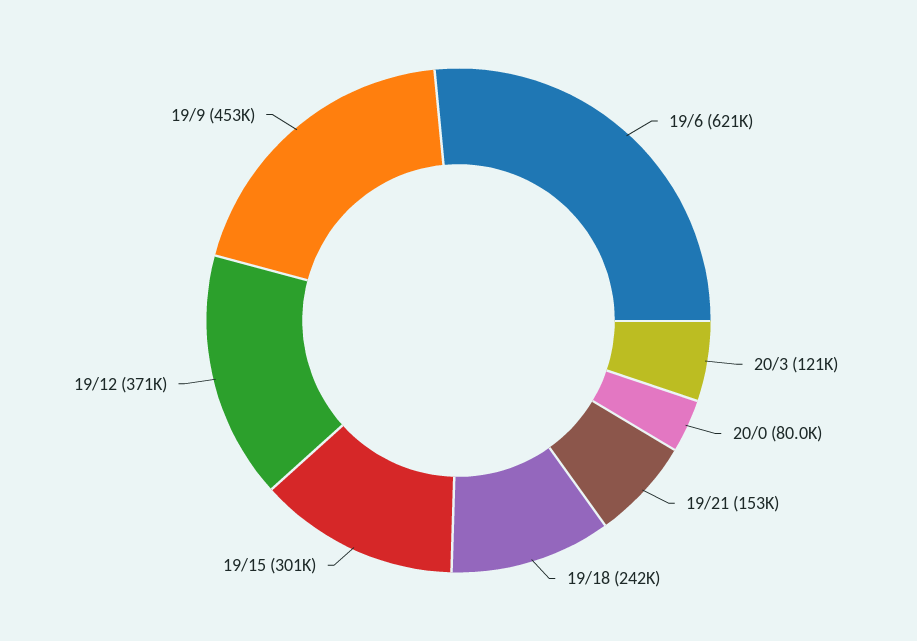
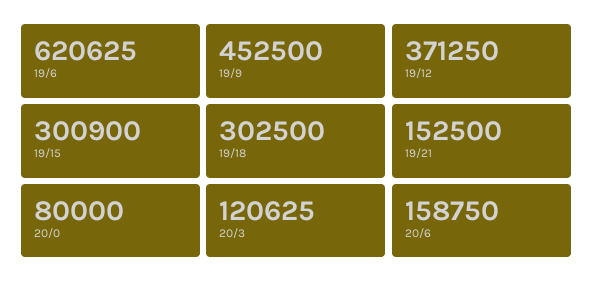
19/18: 242000 -> 302500
20/6: none -> 158750

